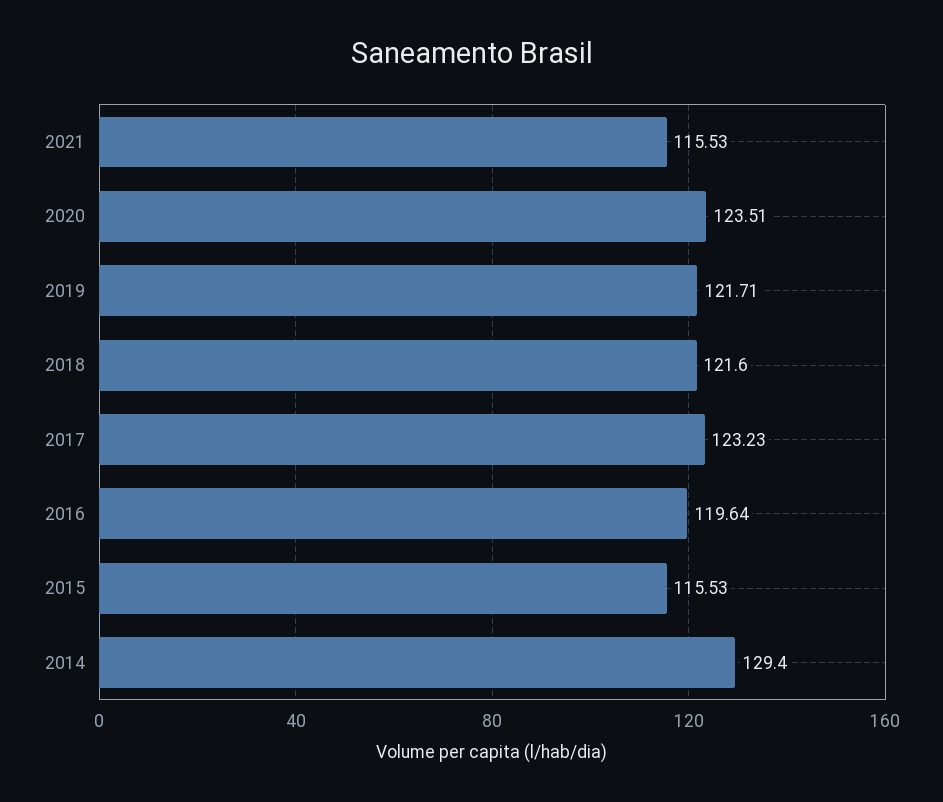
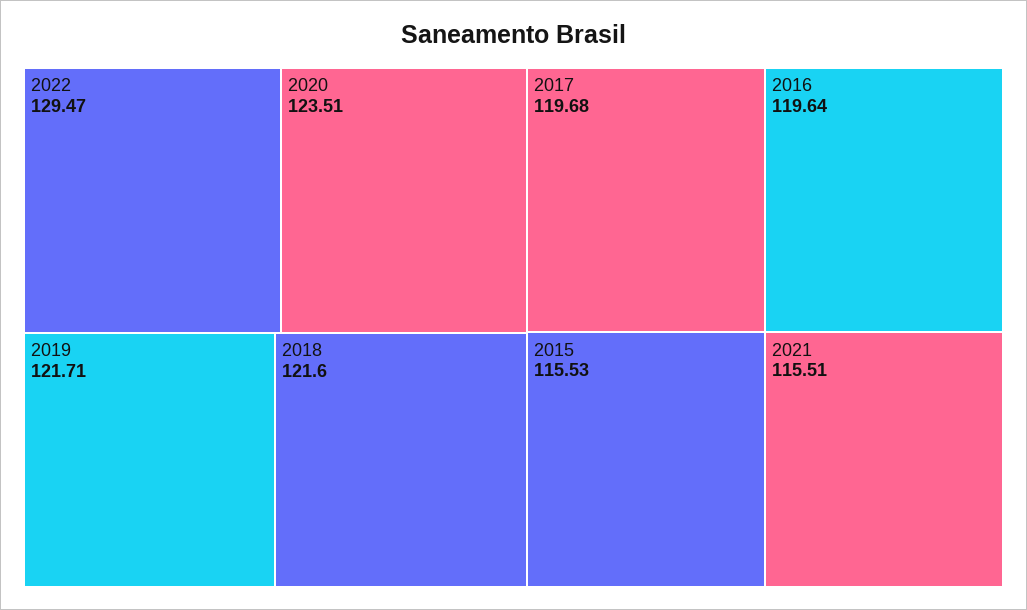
2021: 115.53 -> 115.51
2017: 123.23 -> 119.68
2014: 129.4 -> none
2022: none -> 129.47

